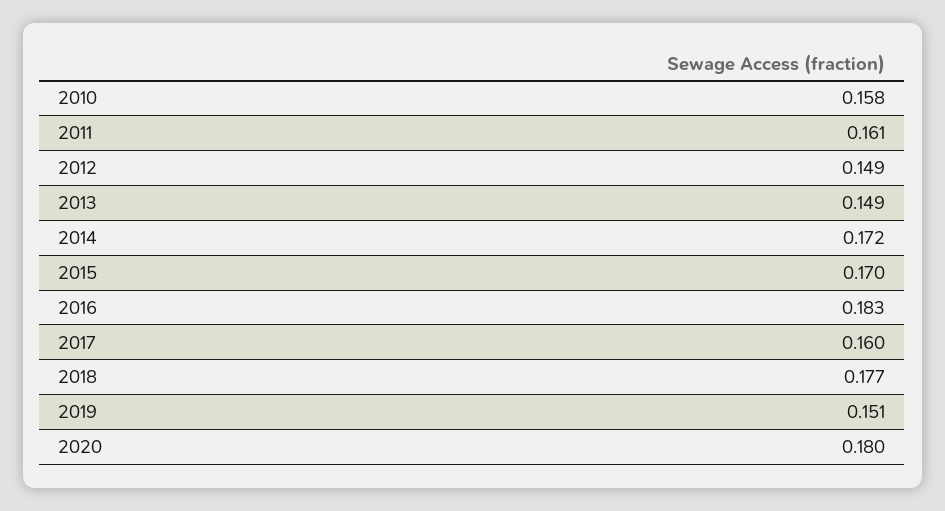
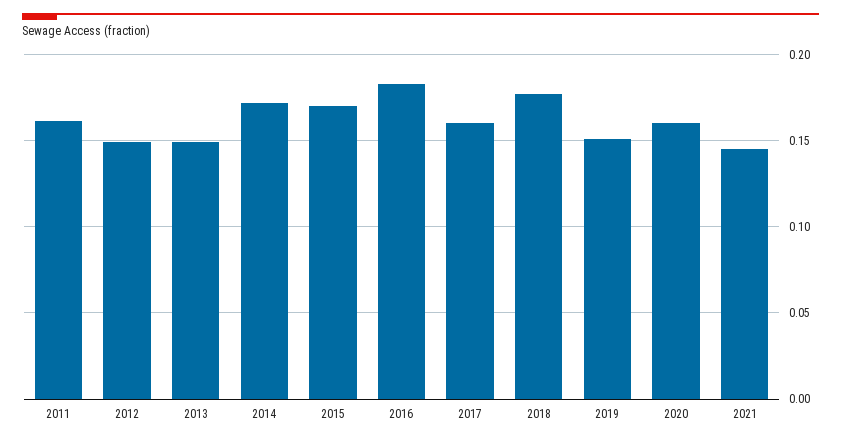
2010: 0.158 -> none
2020: 0.18 -> 0.16
2021: none -> 0.145

